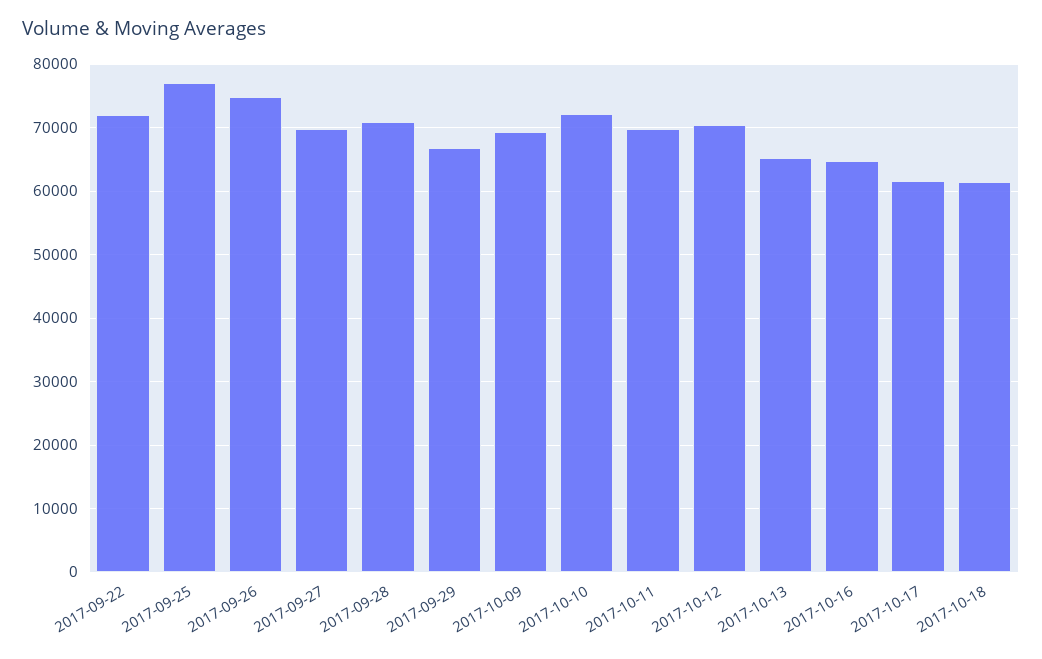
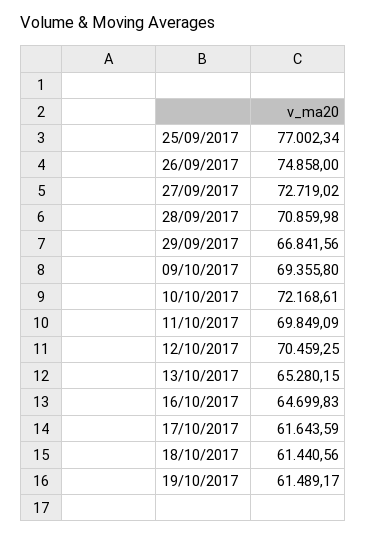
2017-09-22: 72000 -> none
2017-09-27: 70000 -> 72719.02
19/10/2017: none -> 61489.17

